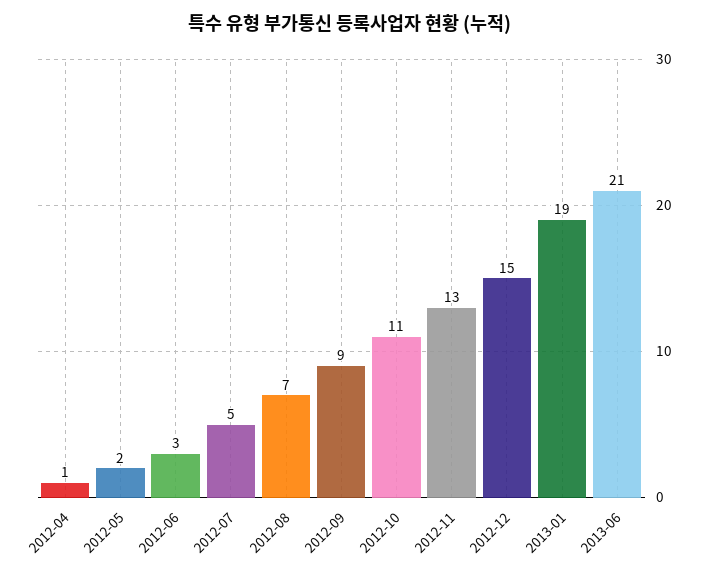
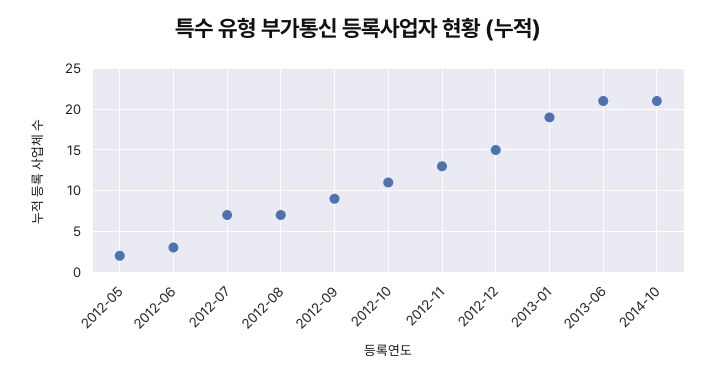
2012-04: 1 -> none
2012-07: 5 -> 7
2014-10: none -> 21

